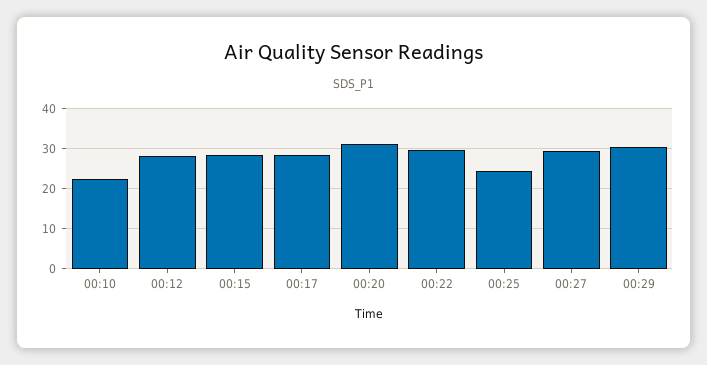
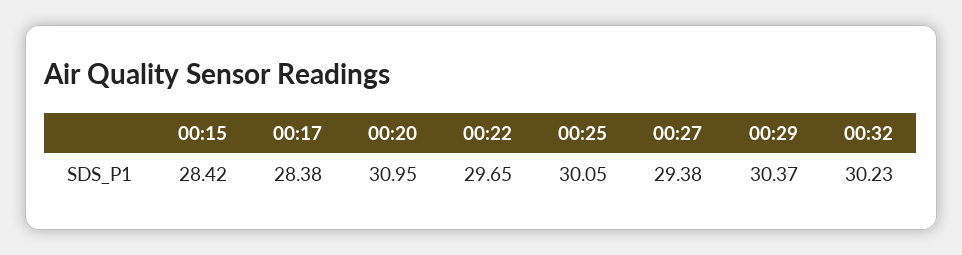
00:10: 22 -> none
00:12: 28 -> none
00:25: 24 -> 30.05
00:32: none -> 30.23

